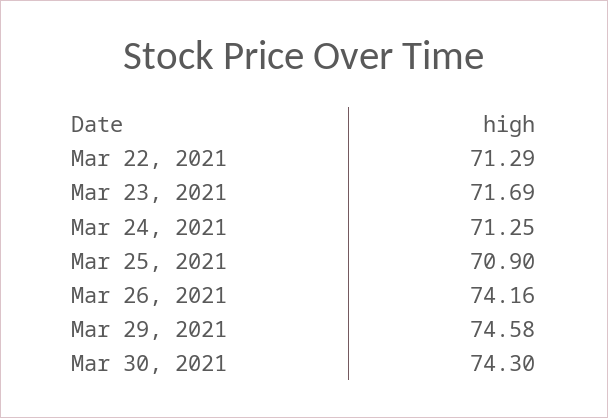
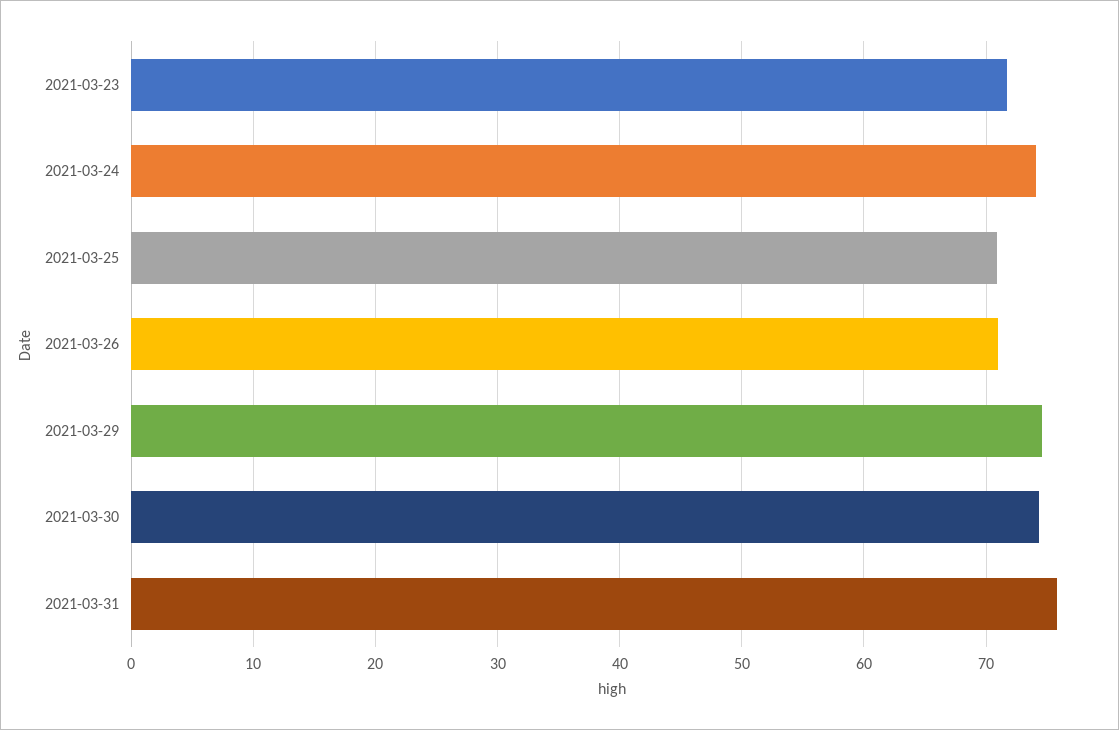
Mar 22, 2021: 71.29 -> none
Mar 24, 2021: 71.25 -> 74
Mar 26, 2021: 74.16 -> 71
2021-03-31: none -> 76

